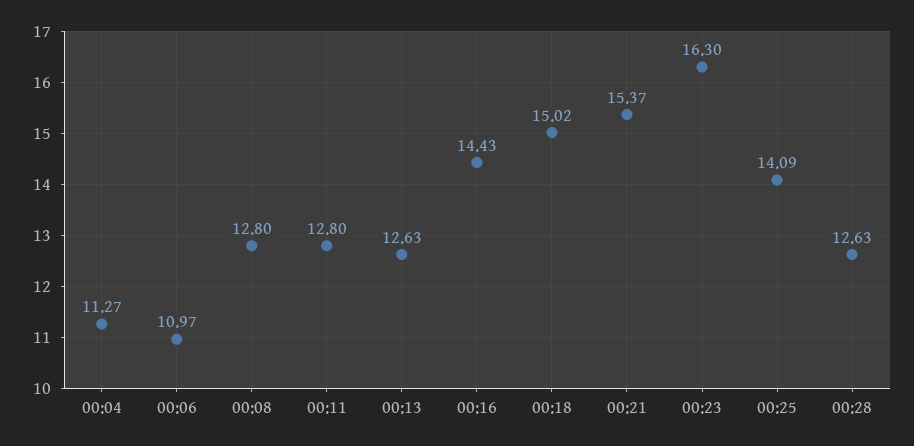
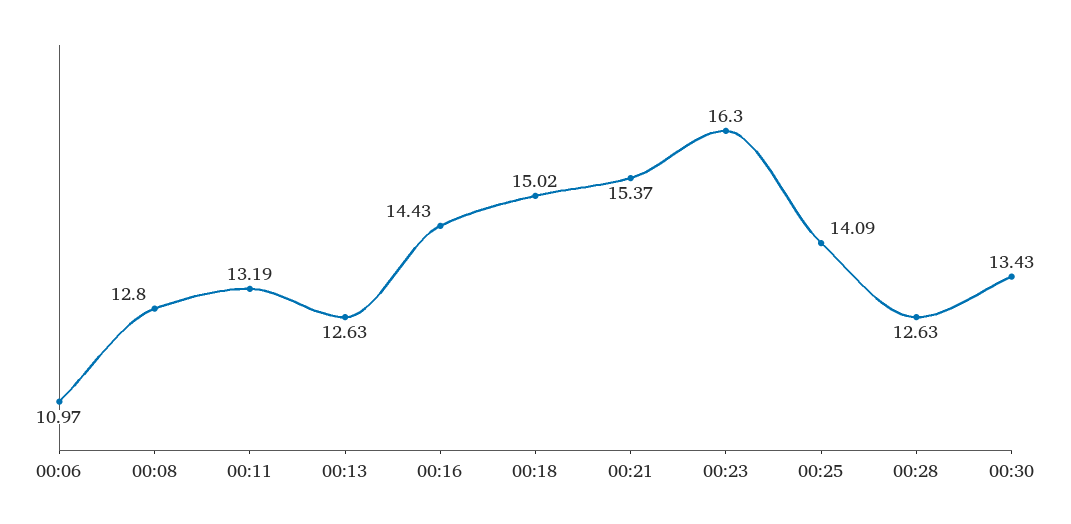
00:04: 11.27 -> none
00:11: 12.8 -> 13.19
00:30: none -> 13.43

